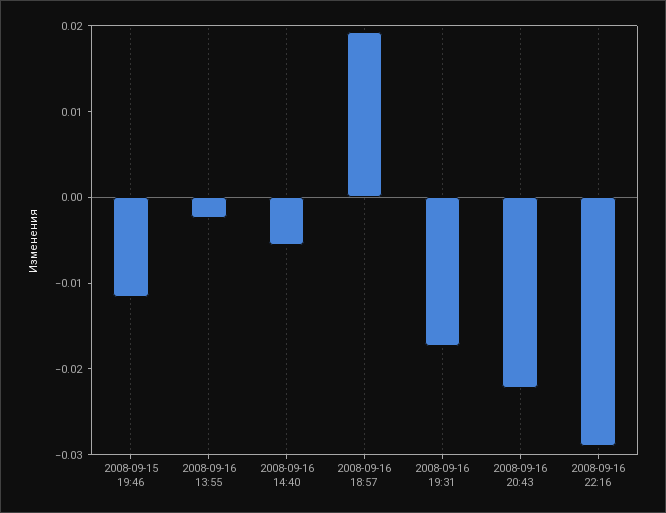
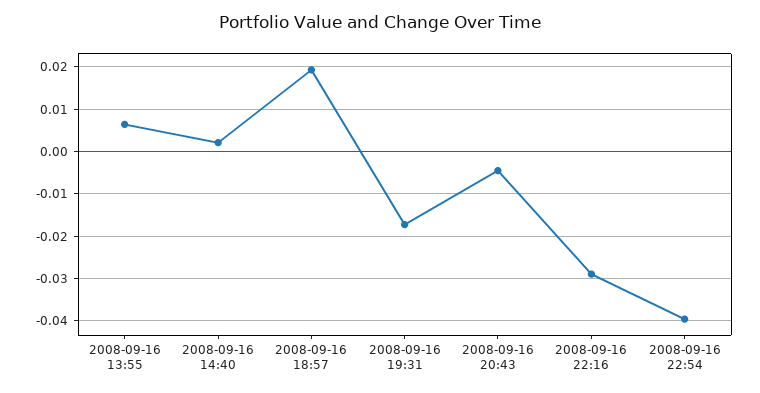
2008-09-15 19:46: -0.012 -> none
2008-09-16 13:55: -0.002 -> 0.006
2008-09-16 14:40: -0.006 -> 0.002
2008-09-16 20:43: -0.022 -> -0.004
2008-09-16 22:54: none -> -0.04

